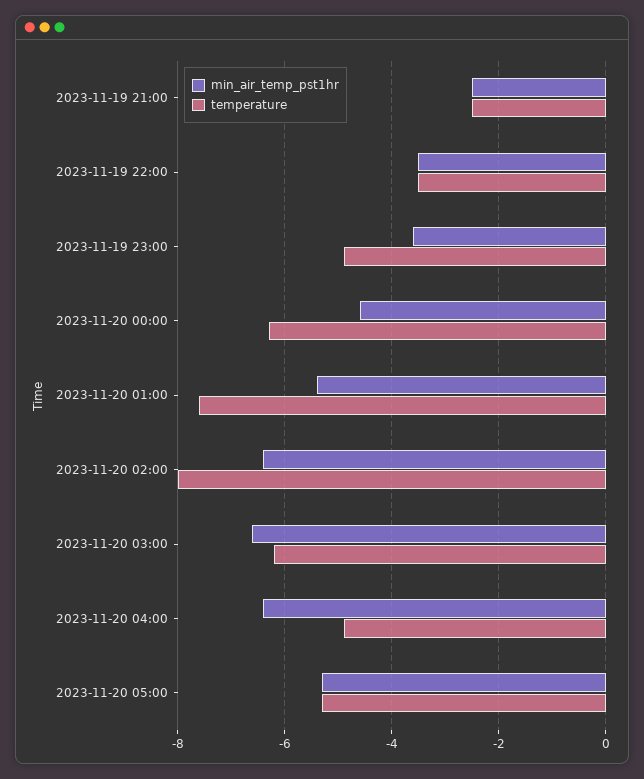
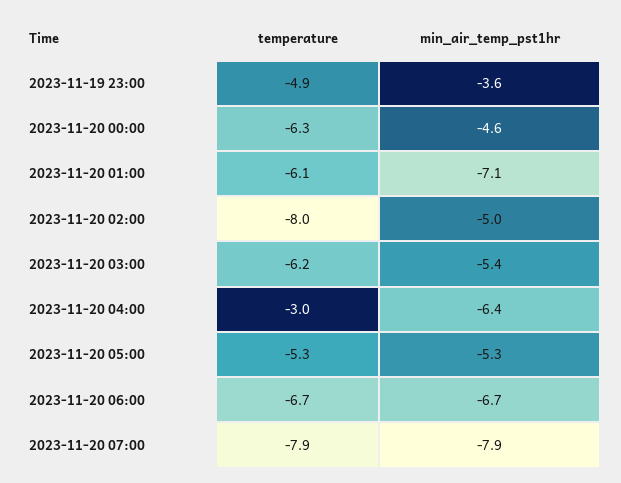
min_air_temp_pst1hr, 2023-11-19 21:00: -2.5 -> none
temperature, 2023-11-19 21:00: -2.5 -> none
min_air_temp_pst1hr, 2023-11-19 22:00: -3.5 -> none
temperature, 2023-11-19 22:00: -3.5 -> none
min_air_temp_pst1hr, 2023-11-20 01:00: -5.5 -> -7.1
temperature, 2023-11-20 01:00: -7.5 -> -6.1
min_air_temp_pst1hr, 2023-11-20 02:00: -6.5 -> -5
min_air_temp_pst1hr, 2023-11-20 03:00: -6.5 -> -5.4
temperature, 2023-11-20 04:00: -5 -> -3
temperature, 2023-11-20 06:00: none -> -6.7
min_air_temp_pst1hr, 2023-11-20 06:00: none -> -6.7
temperature, 2023-11-20 07:00: none -> -7.9
min_air_temp_pst1hr, 2023-11-20 07:00: none -> -7.9

